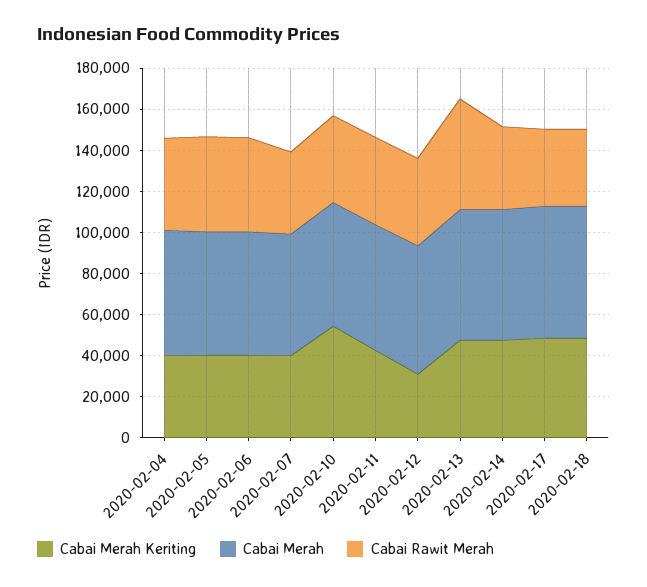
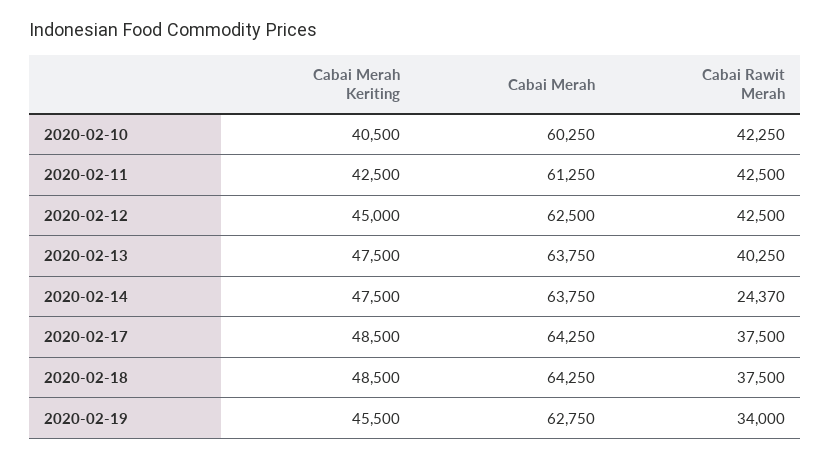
Cabai Merah Keriting, 2020-02-04: 40000 -> none
Cabai Merah, 2020-02-04: 60000 -> none
Cabai Rawit Merah, 2020-02-04: 45000 -> none
Cabai Merah Keriting, 2020-02-05: 40000 -> none
Cabai Merah, 2020-02-05: 60000 -> none
Cabai Rawit Merah, 2020-02-05: 45000 -> none
Cabai Merah Keriting, 2020-02-06: 40000 -> none
Cabai Merah, 2020-02-06: 60000 -> none
Cabai Rawit Merah, 2020-02-06: 45000 -> none
Cabai Merah Keriting, 2020-02-07: 40000 -> none
Cabai Merah, 2020-02-07: 60000 -> none
Cabai Rawit Merah, 2020-02-07: 40000 -> none
Cabai Merah Keriting, 2020-02-10: 55000 -> 40500
Cabai Merah Keriting, 2020-02-12: 30000 -> 45000
Cabai Rawit Merah, 2020-02-13: 55000 -> 40250
Cabai Rawit Merah, 2020-02-14: 40000 -> 24370
Cabai Merah Keriting, 2020-02-19: none -> 45500
Cabai Merah, 2020-02-19: none -> 62750
Cabai Rawit Merah, 2020-02-19: none -> 34000

